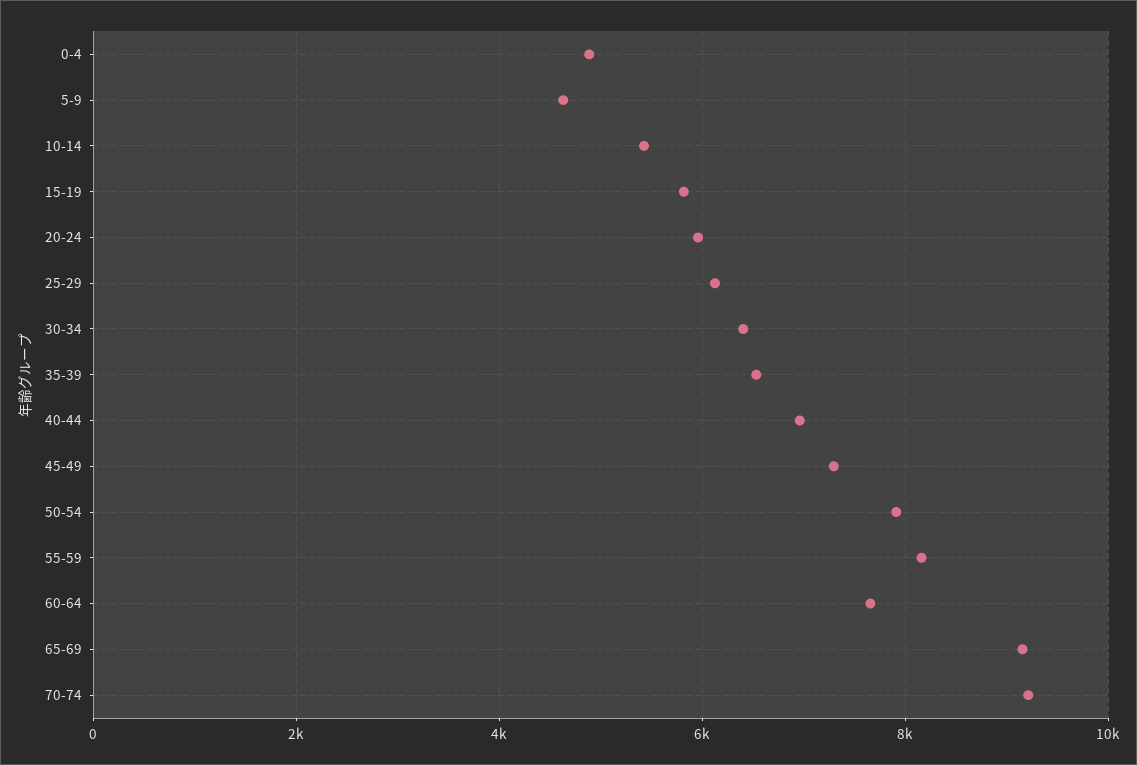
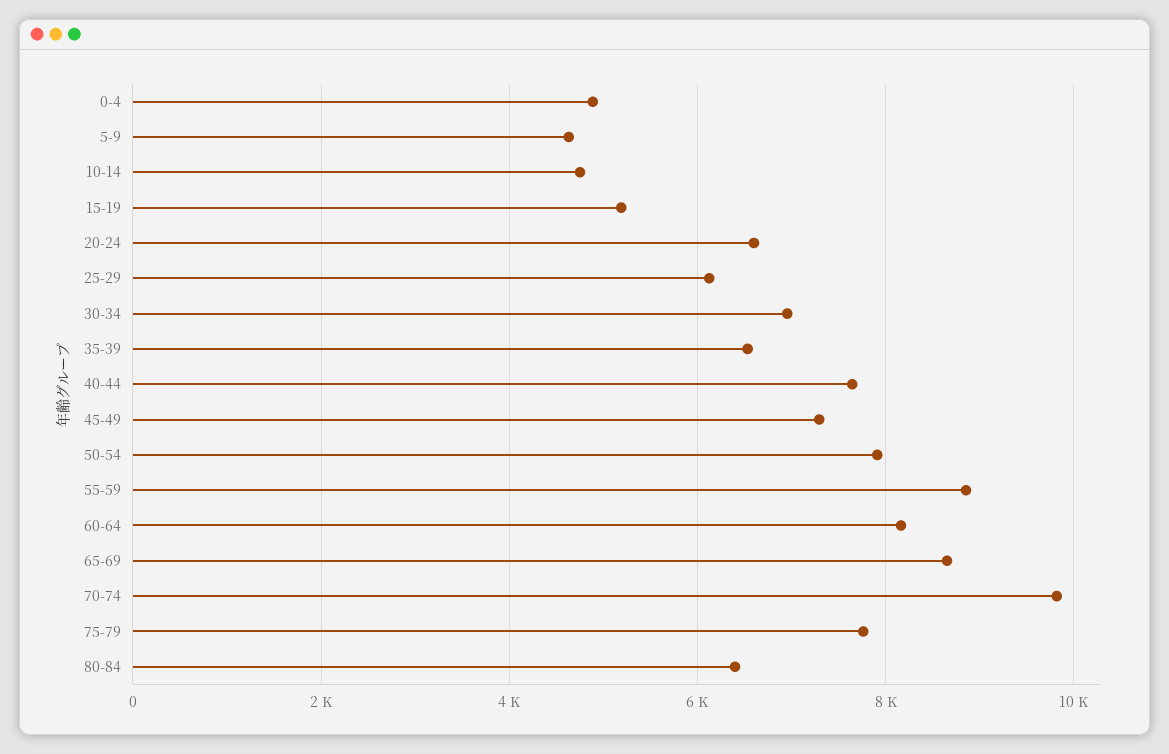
10-14: 5400 -> 4800
15-19: 5800 -> 5200
20-24: 6000 -> 6600
30-34: 6400 -> 7000
40-44: 7000 -> 7600
55-59: 8200 -> 8800
60-64: 7600 -> 8200
65-69: 9200 -> 8600
70-74: 9200 -> 9800
75-79: none -> 7800
80-84: none -> 6400

